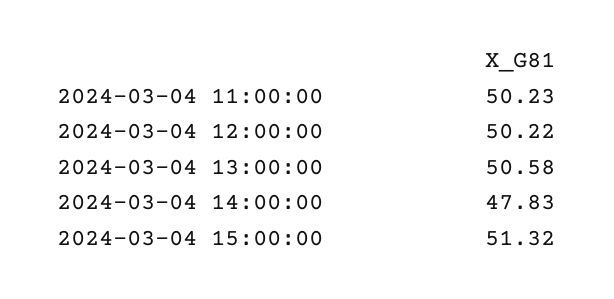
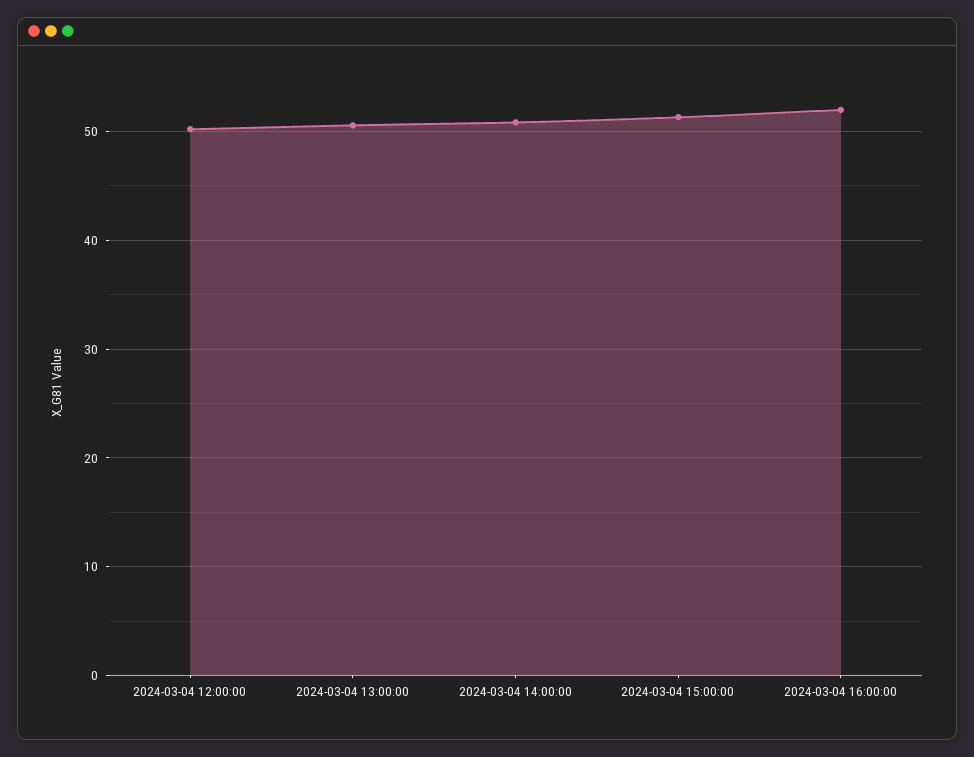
2024-03-04 11:00:00: 50.23 -> none
2024-03-04 14:00:00: 47.83 -> 51
2024-03-04 16:00:00: none -> 52

